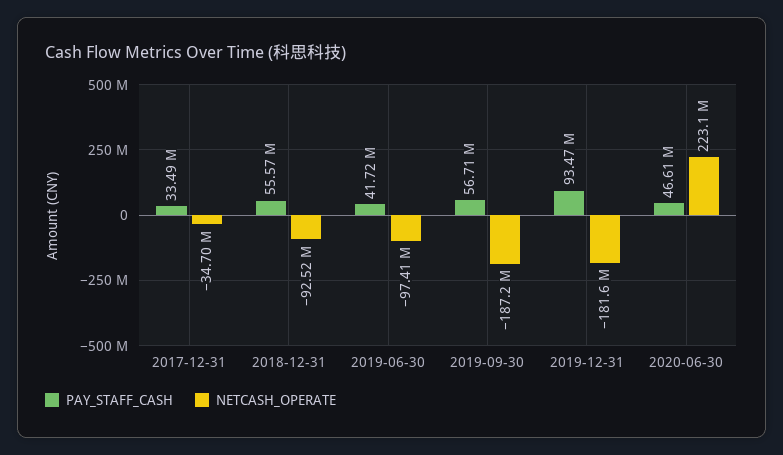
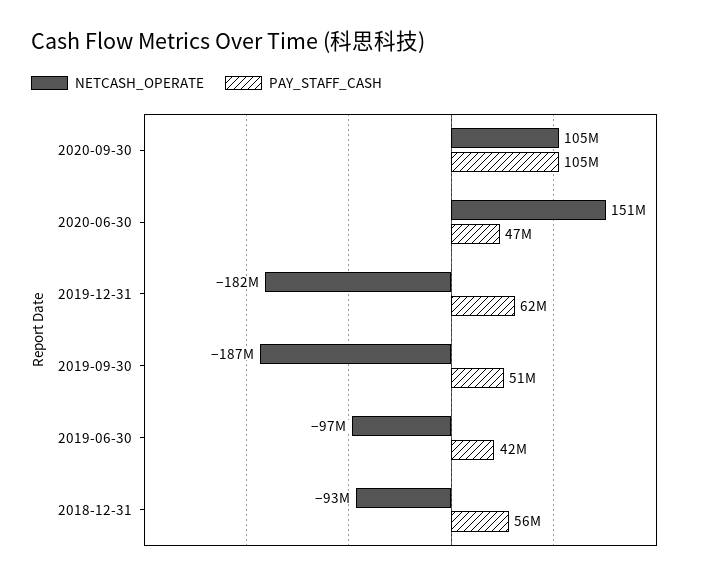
PAY_STAFF_CASH, 2017-12-31: 33490000 -> none
NETCASH_OPERATE, 2017-12-31: -34700000 -> none
PAY_STAFF_CASH, 2019-09-30: 56710000 -> 51000000
PAY_STAFF_CASH, 2019-12-31: 93470000 -> 62000000
NETCASH_OPERATE, 2020-06-30: 223100000 -> 151000000
NETCASH_OPERATE, 2020-09-30: none -> 105000000
PAY_STAFF_CASH, 2020-09-30: none -> 105000000

